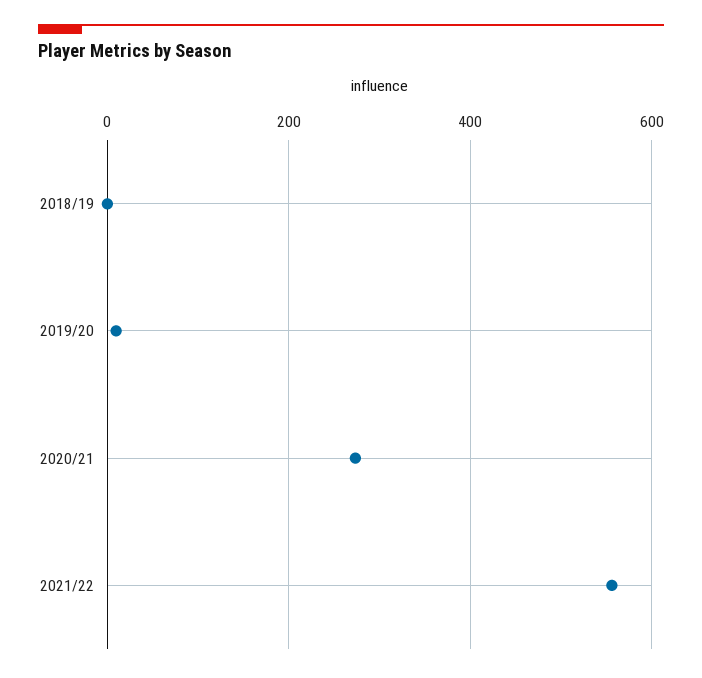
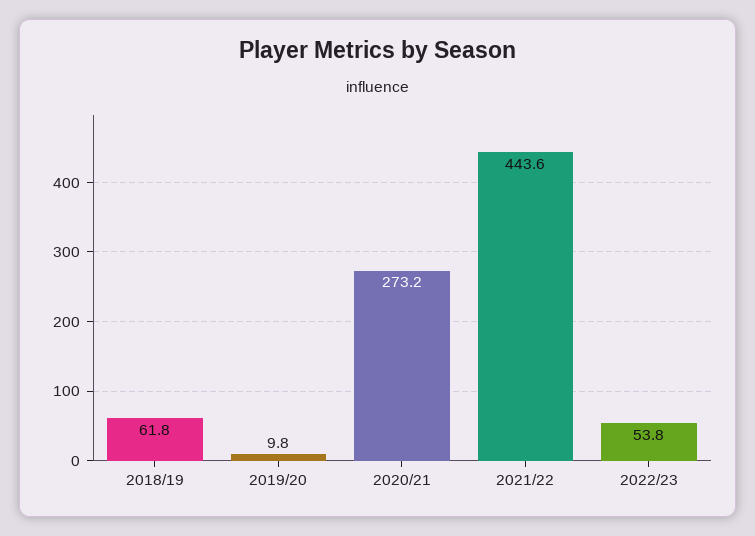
2018/19: 0 -> 61.8
2021/22: 560 -> 443.6
2022/23: none -> 53.8

